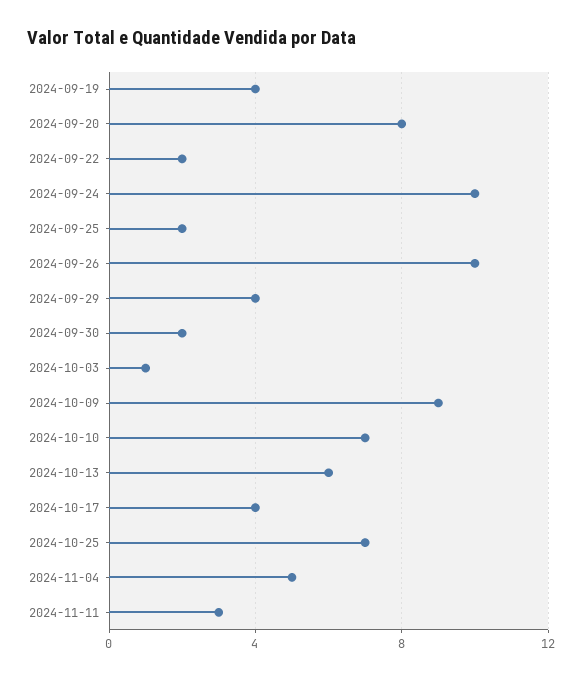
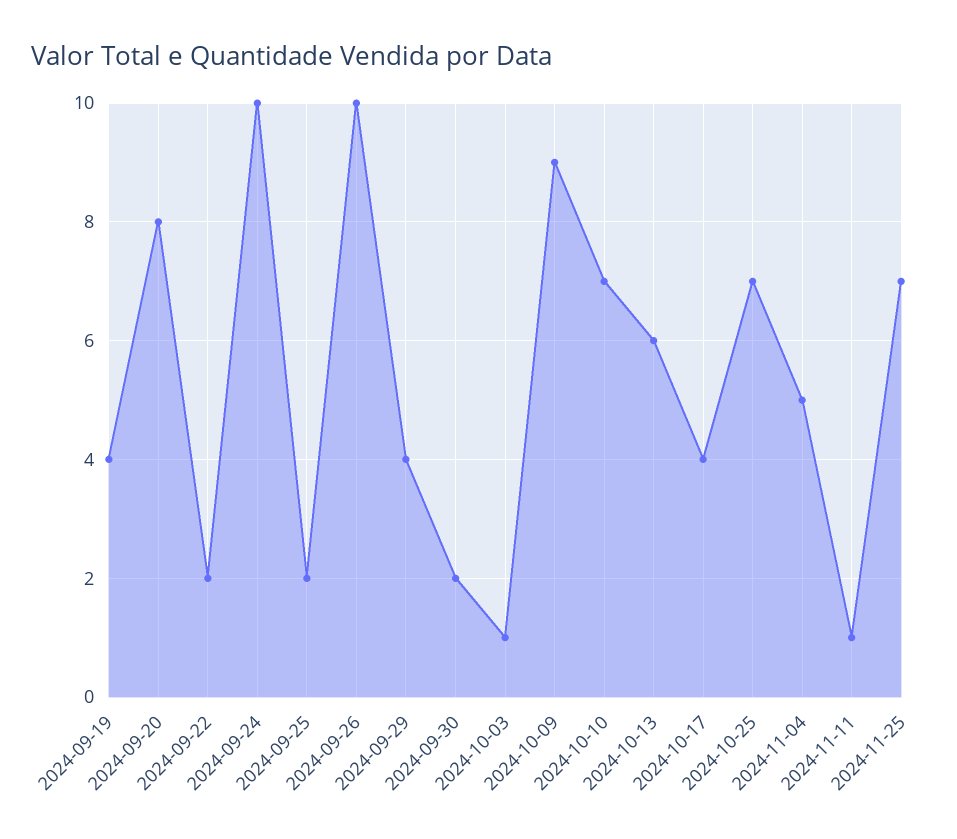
2024-11-11: 3 -> 1
2024-11-25: none -> 7

